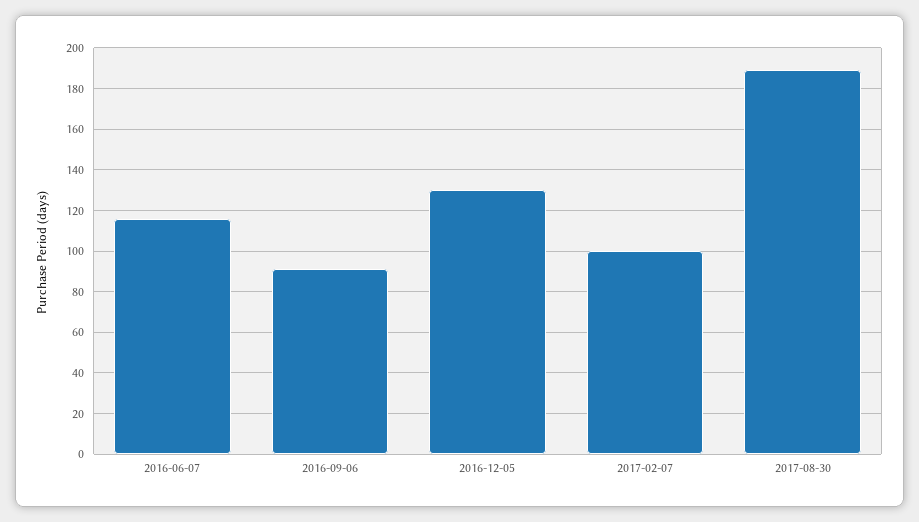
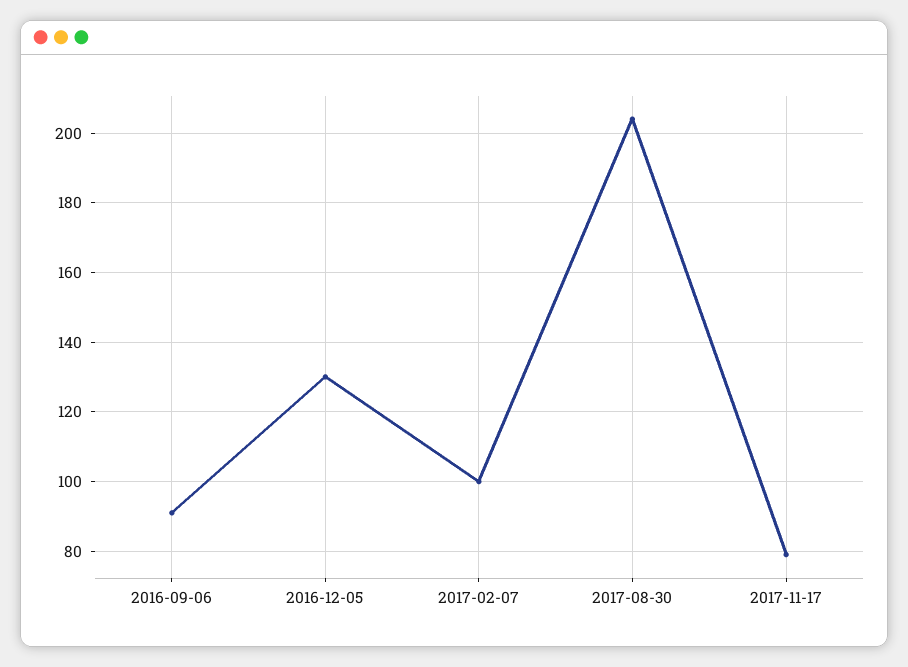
2016-06-07: 115 -> none
2017-08-30: 190 -> 205
2017-11-17: none -> 80

